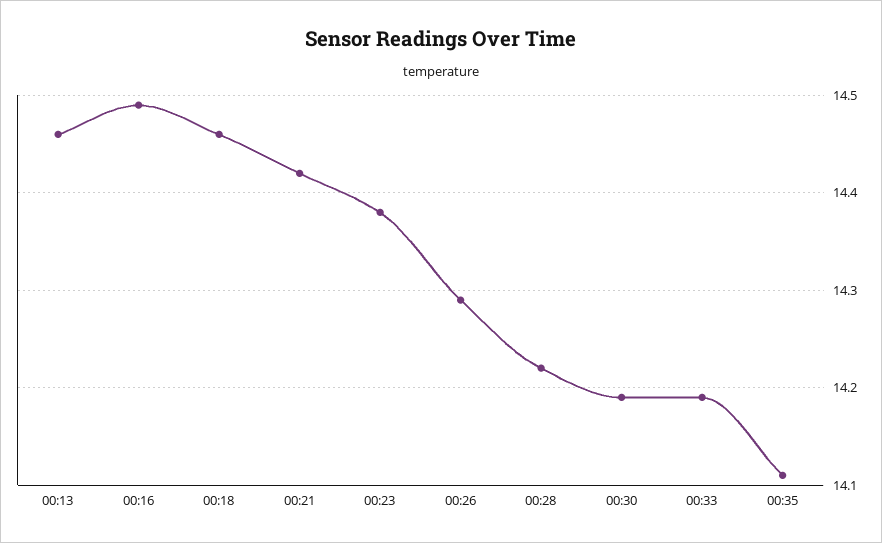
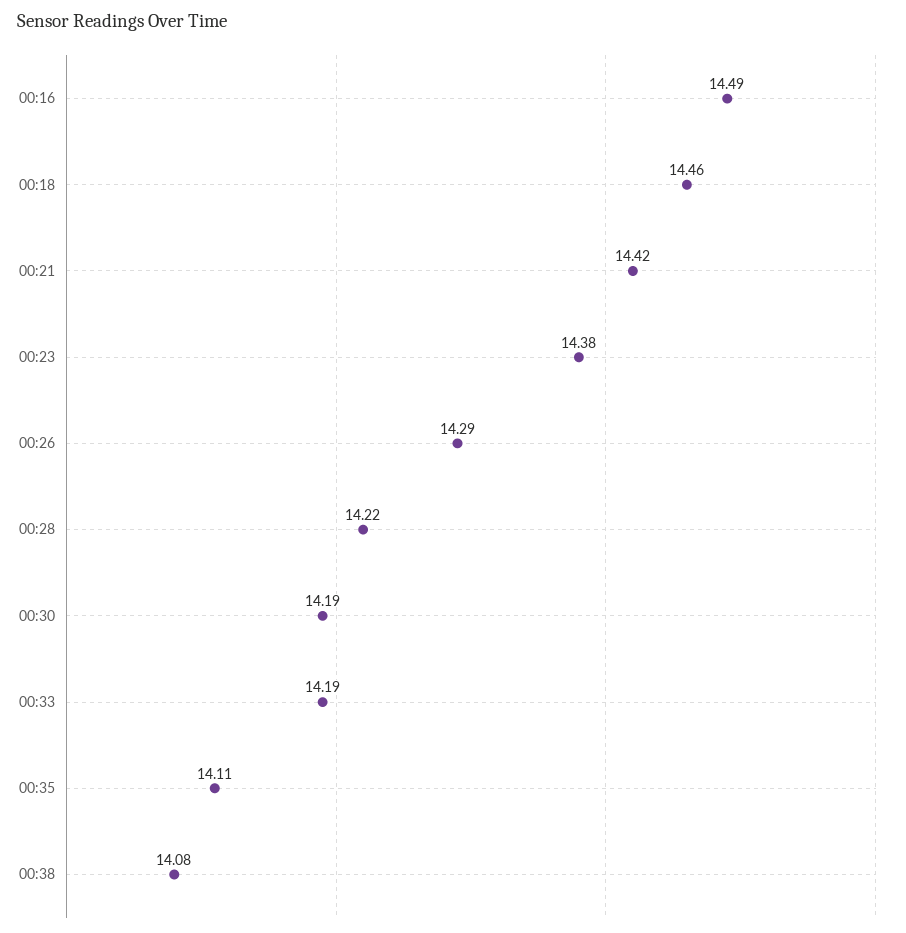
00:13: 14.46 -> none
00:38: none -> 14.08

